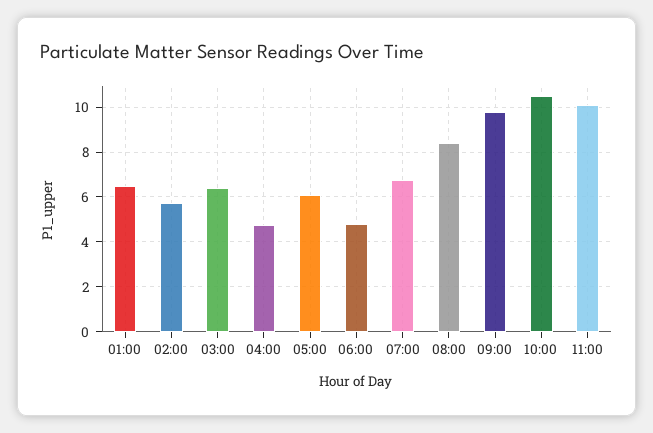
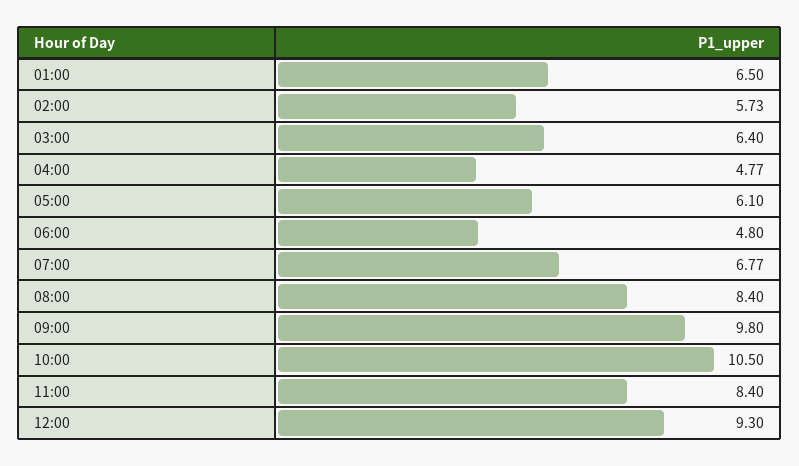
11:00: 10 -> 8.4
12:00: none -> 9.3

